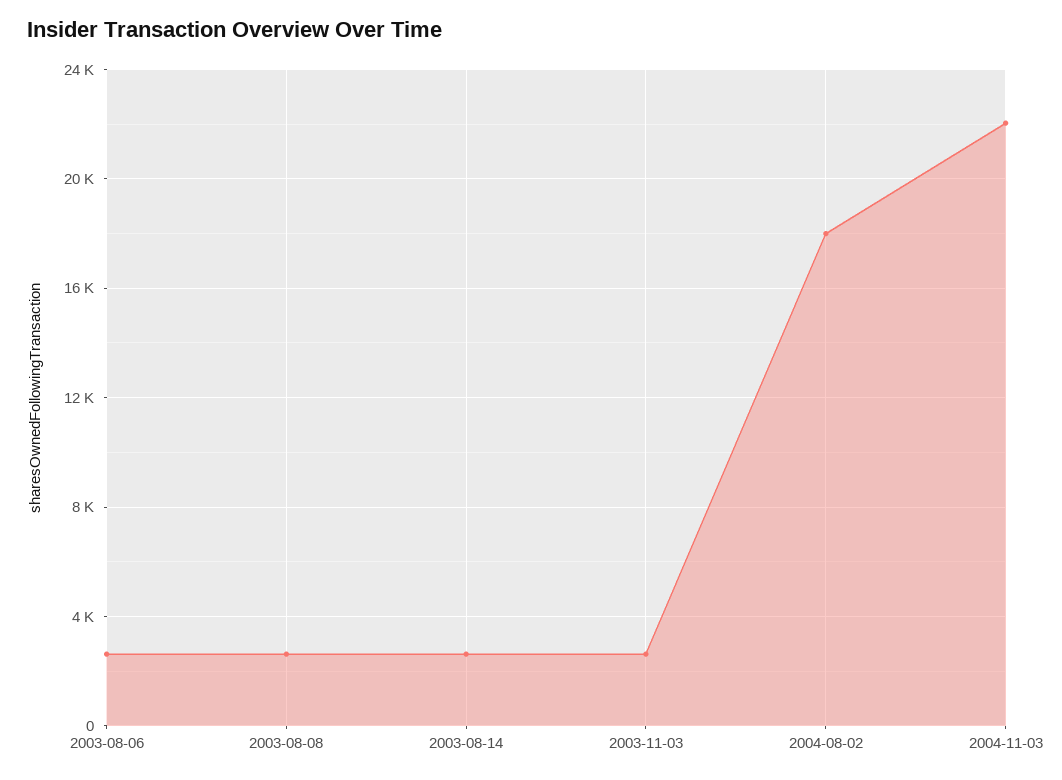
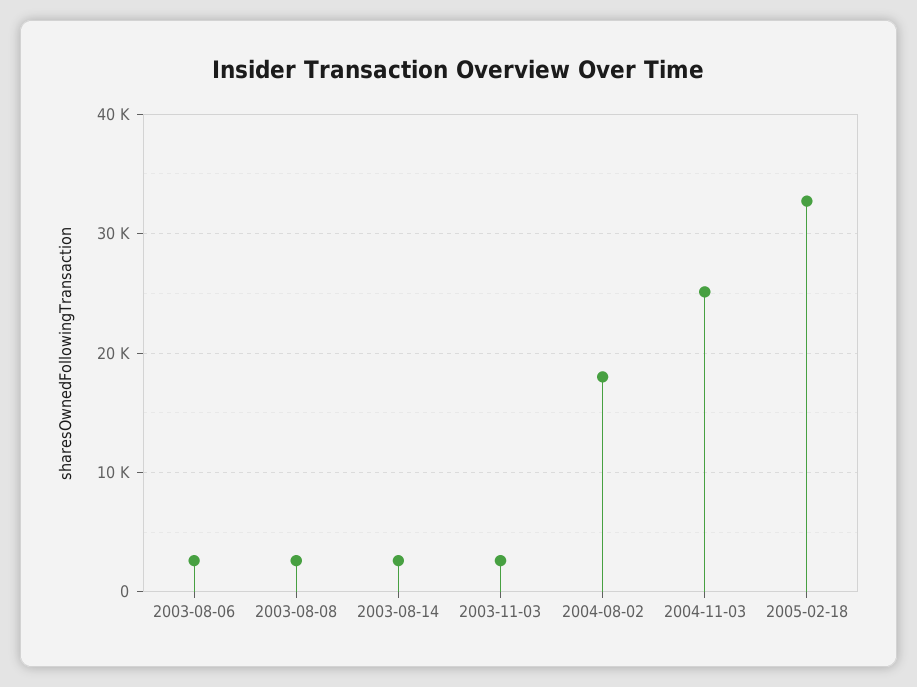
2004-11-03: 22000 -> 25000
2005-02-18: none -> 33000

